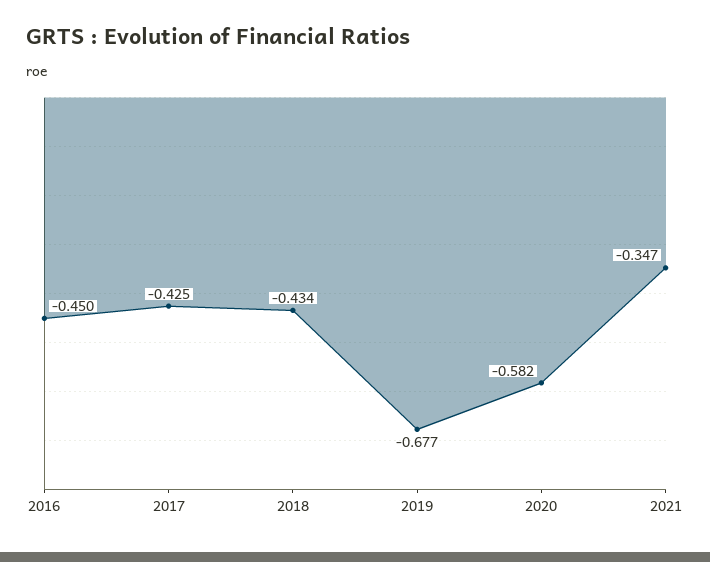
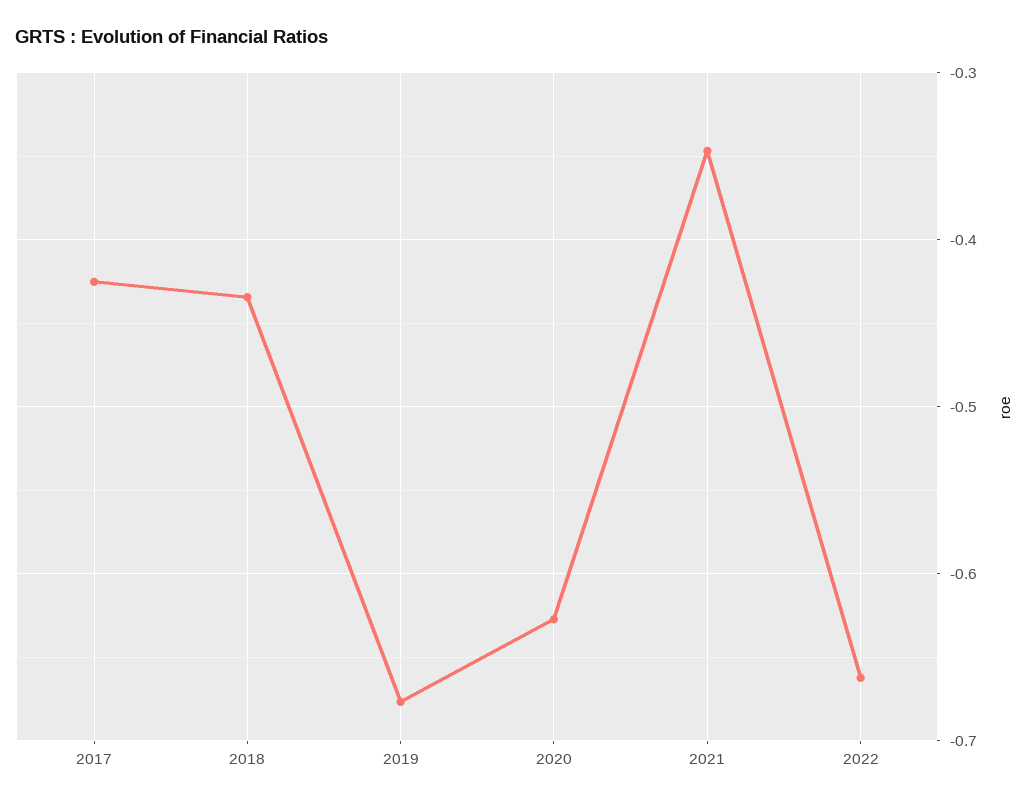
2016: -0.45 -> none
2020: -0.582 -> -0.63
2022: none -> -0.66

